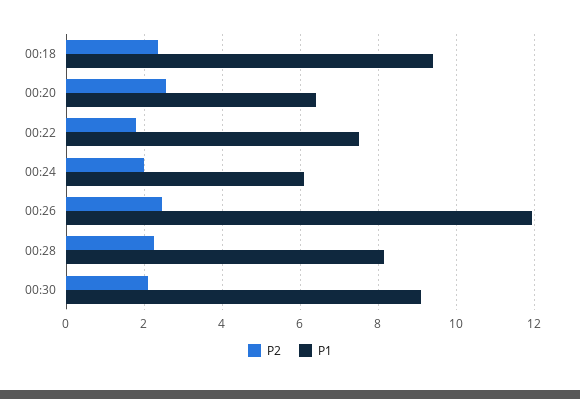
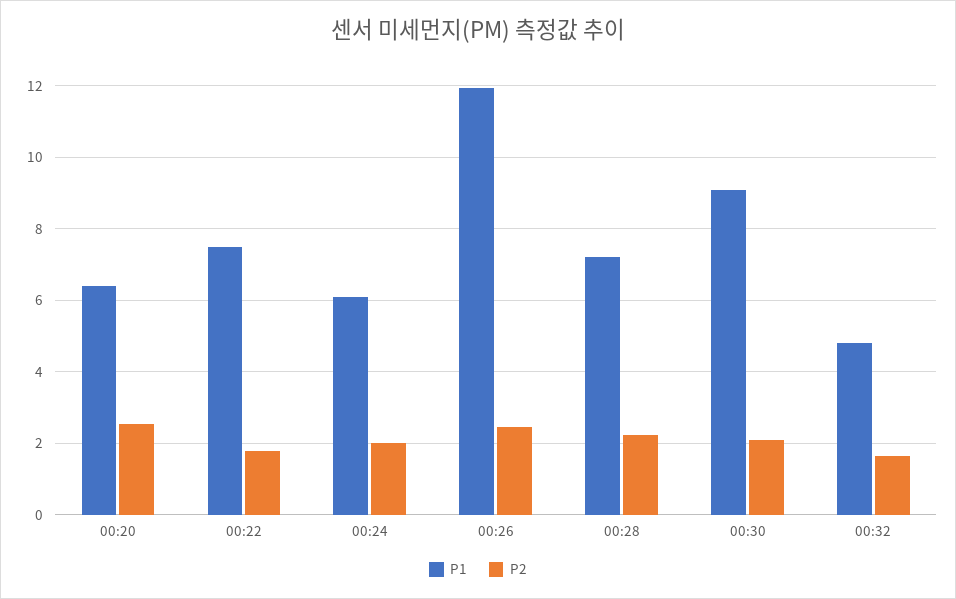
P2, 00:18: 2.4 -> none
P1, 00:18: 9.4 -> none
P1, 00:28: 8.2 -> 7.2
P1, 00:32: none -> 4.8
P2, 00:32: none -> 1.6

